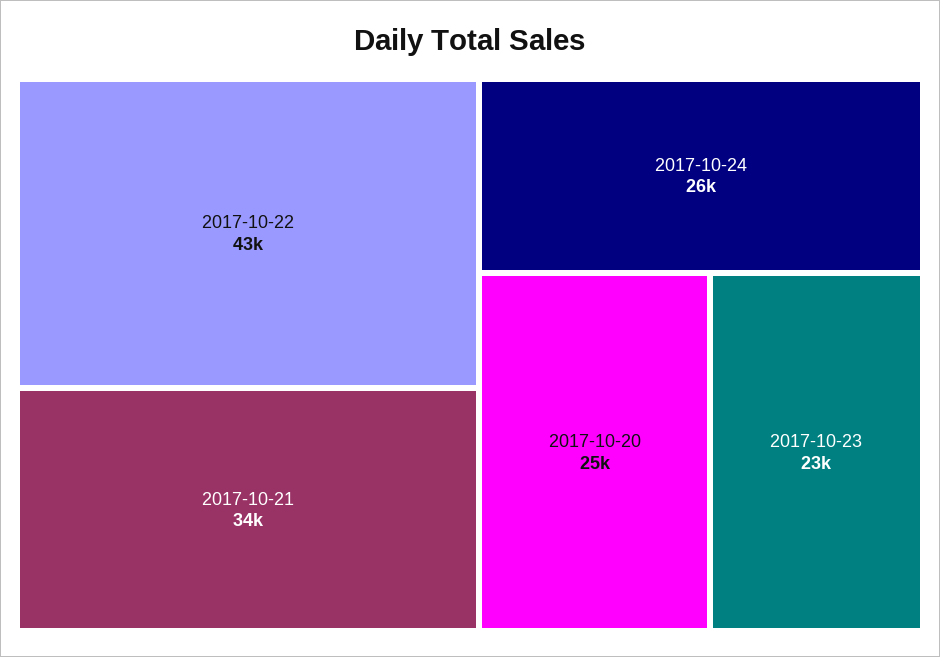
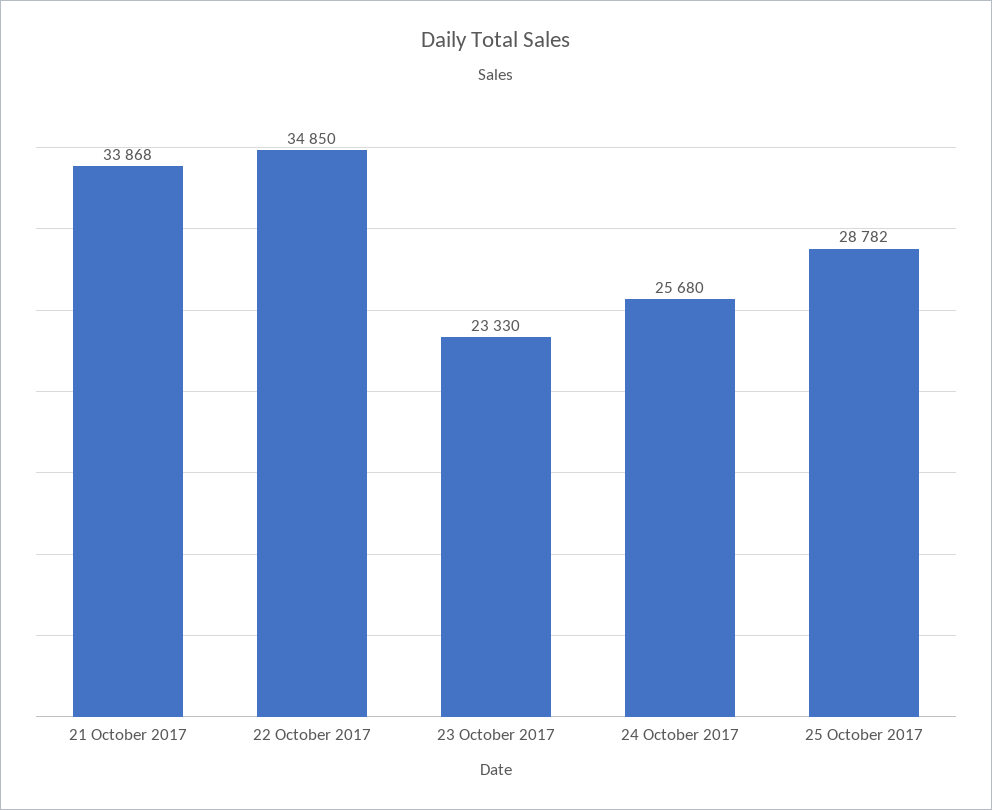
2017-10-22: 43000 -> 34850
2017-10-20: 25000 -> none
25 October 2017: none -> 28782

